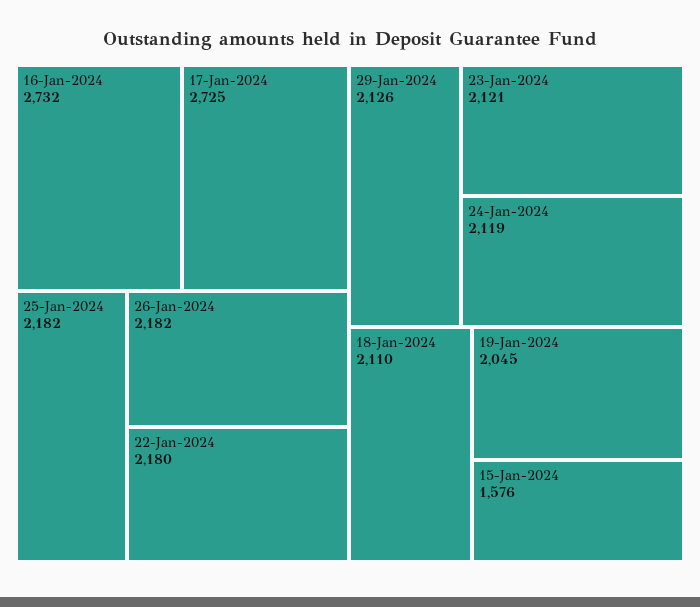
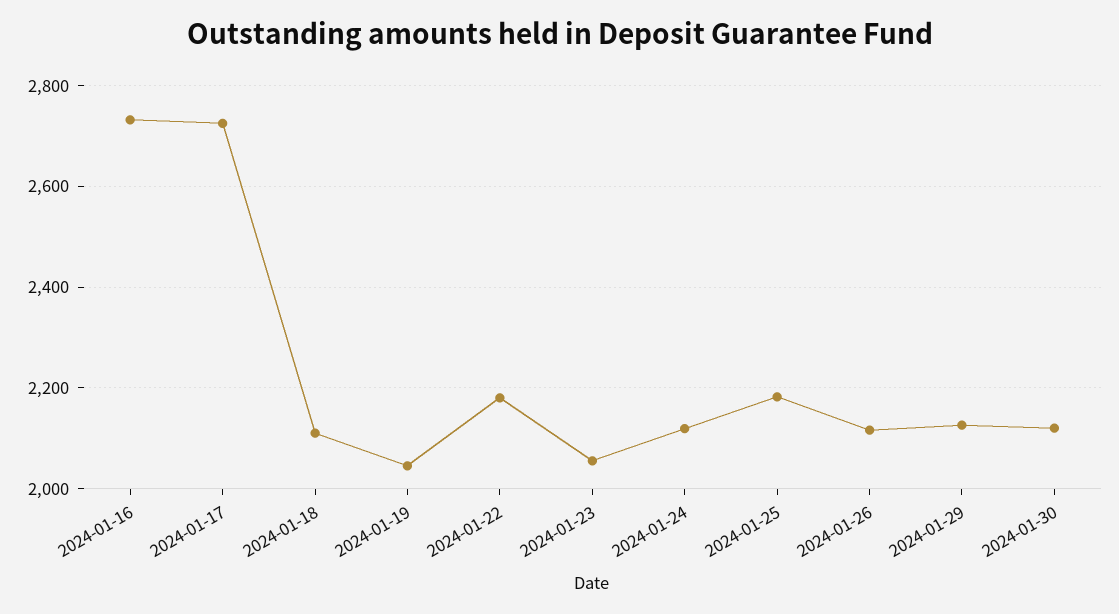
26-Jan-2024: 2182 -> 2120
23-Jan-2024: 2121 -> 2060
15-Jan-2024: 1576 -> none
2024-01-30: none -> 2120

